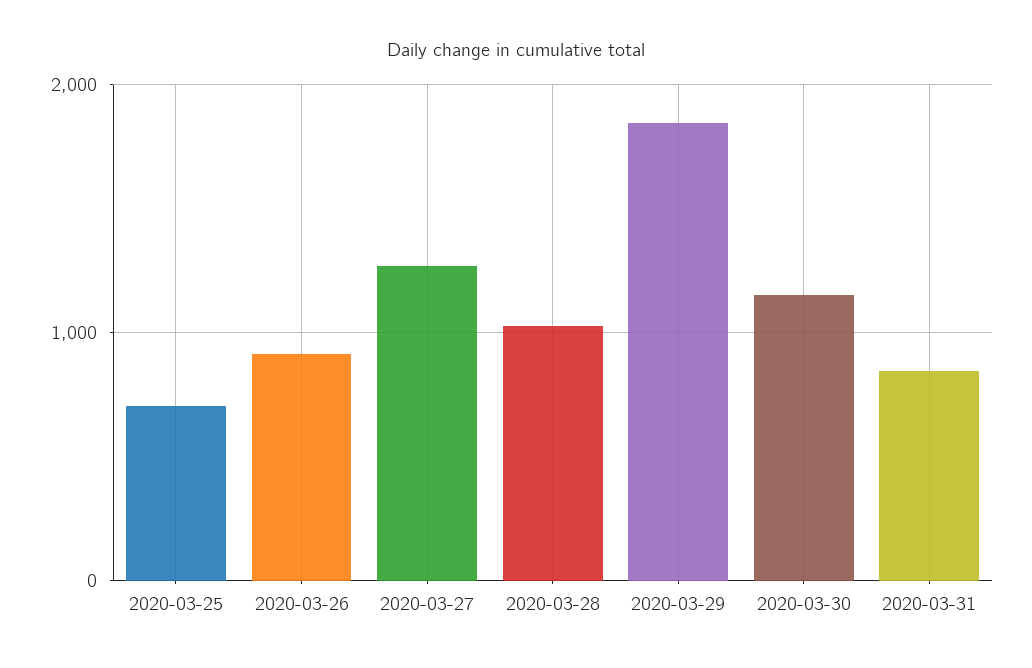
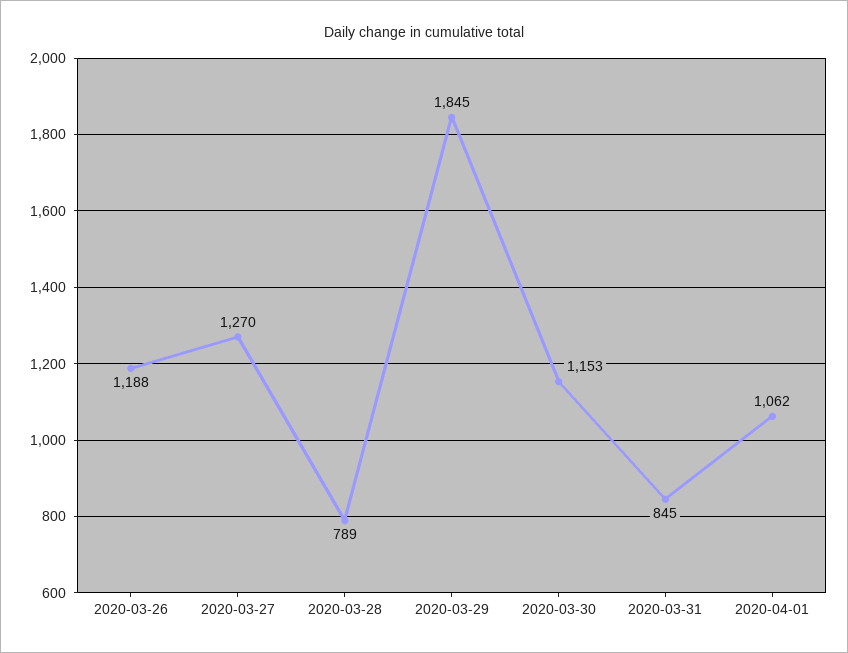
2020-03-25: 700 -> none
2020-03-26: 900 -> 1188
2020-03-28: 1000 -> 789
2020-04-01: none -> 1062

